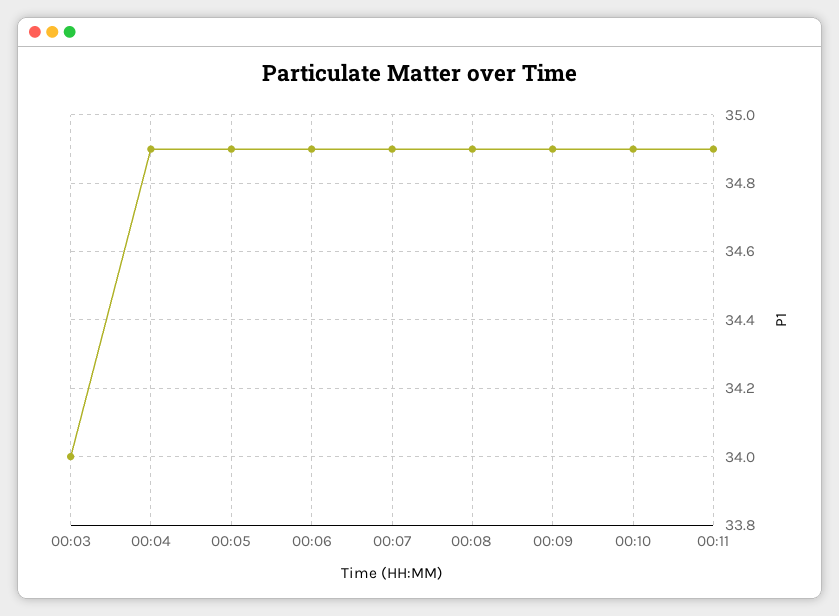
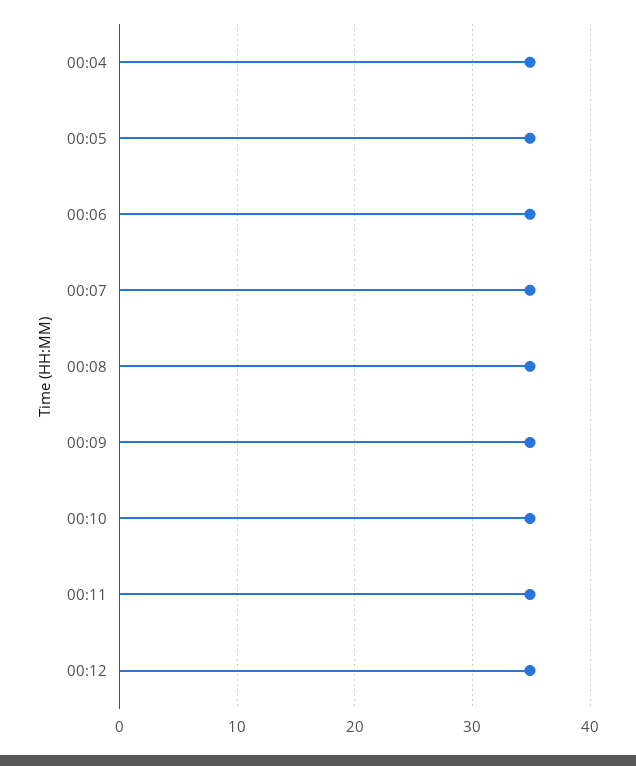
00:03: 34 -> none
00:12: none -> 35

